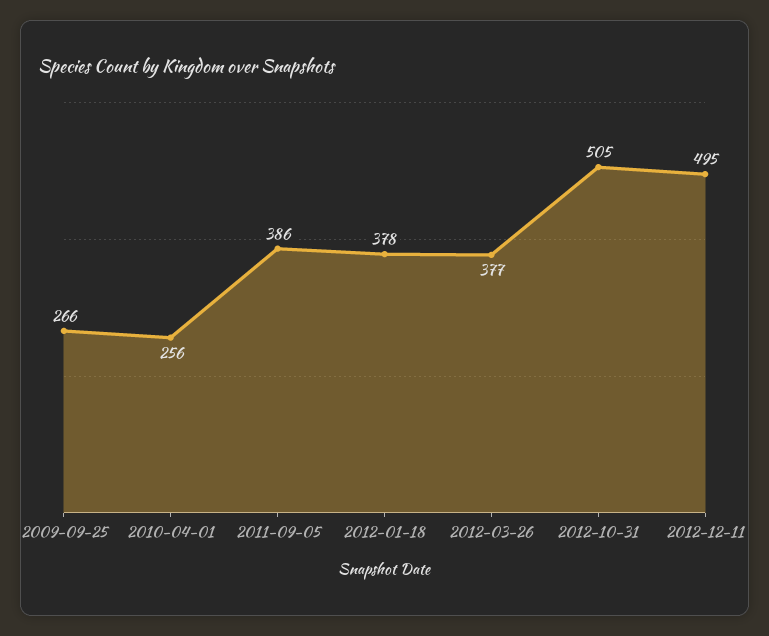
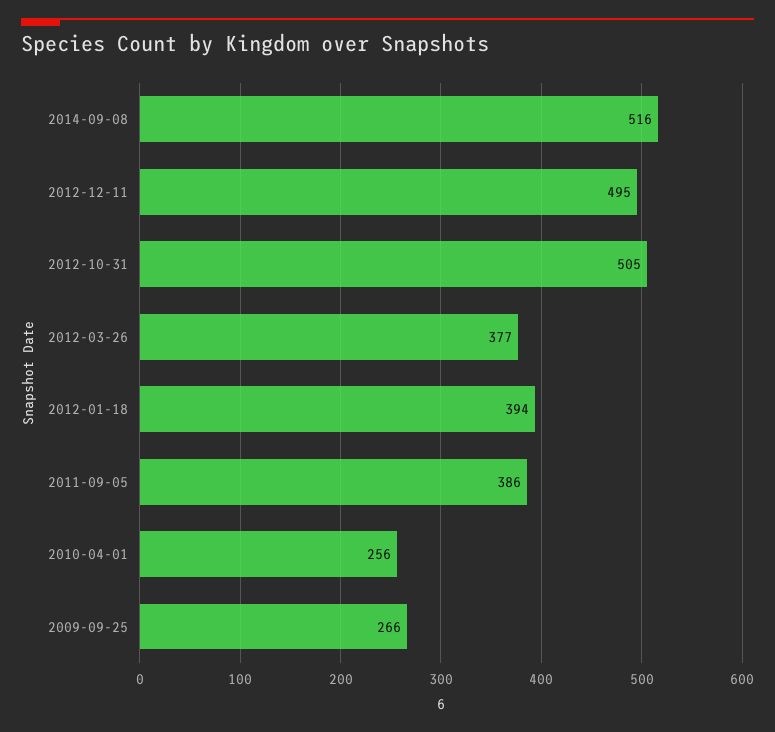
2012-01-18: 378 -> 394
2014-09-08: none -> 516

